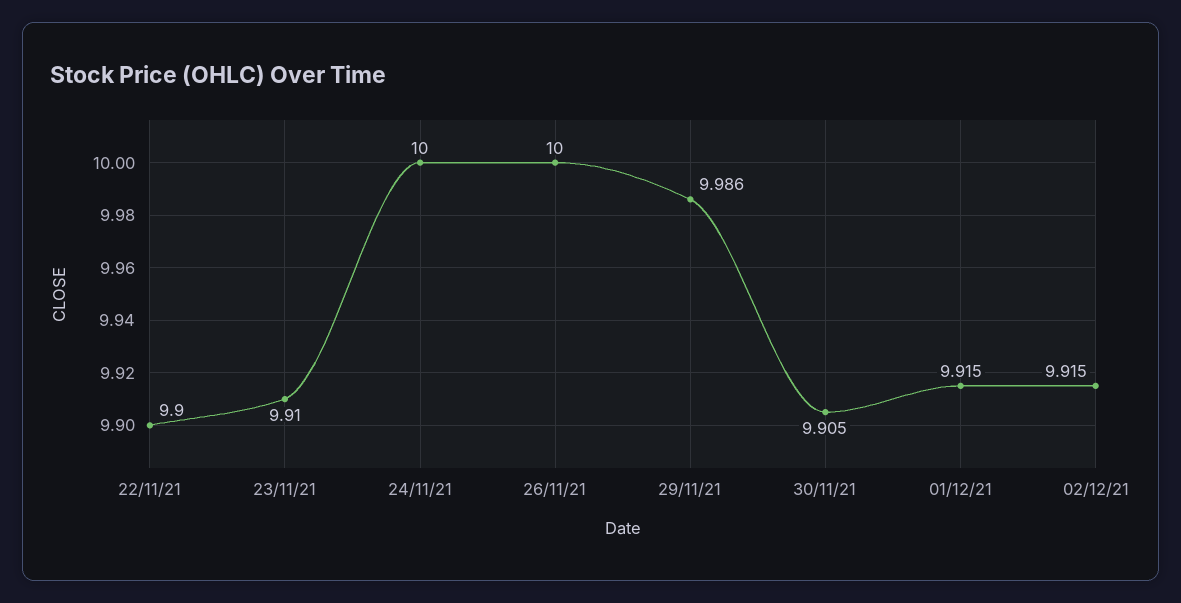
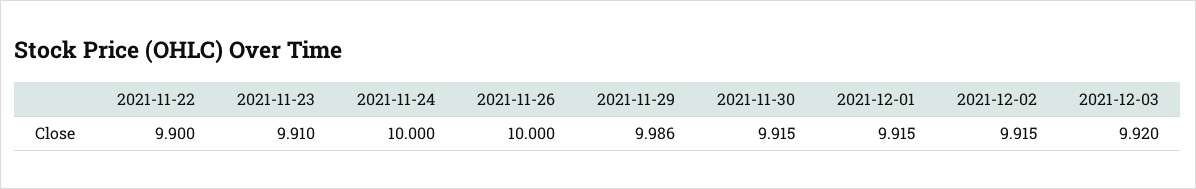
30/11/21: 9.905 -> 9.915
2021-12-03: none -> 9.92

